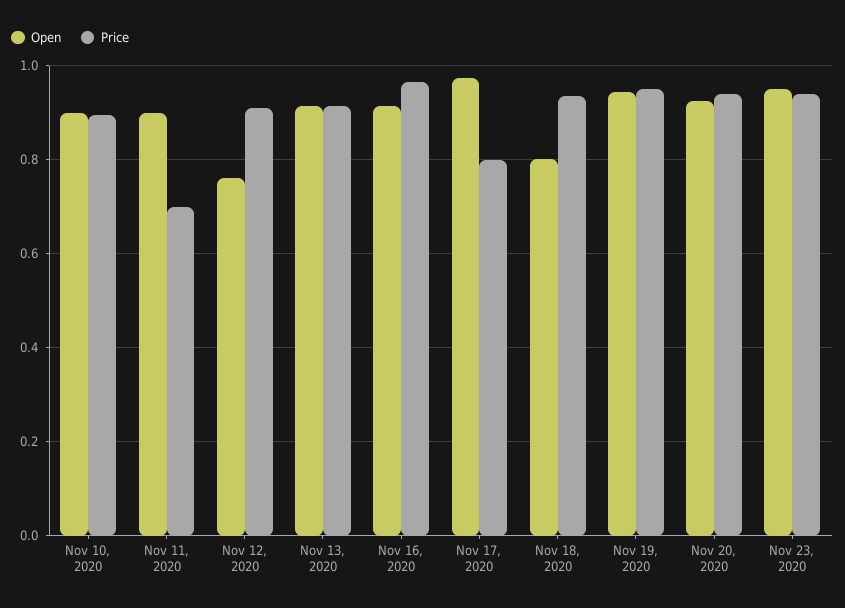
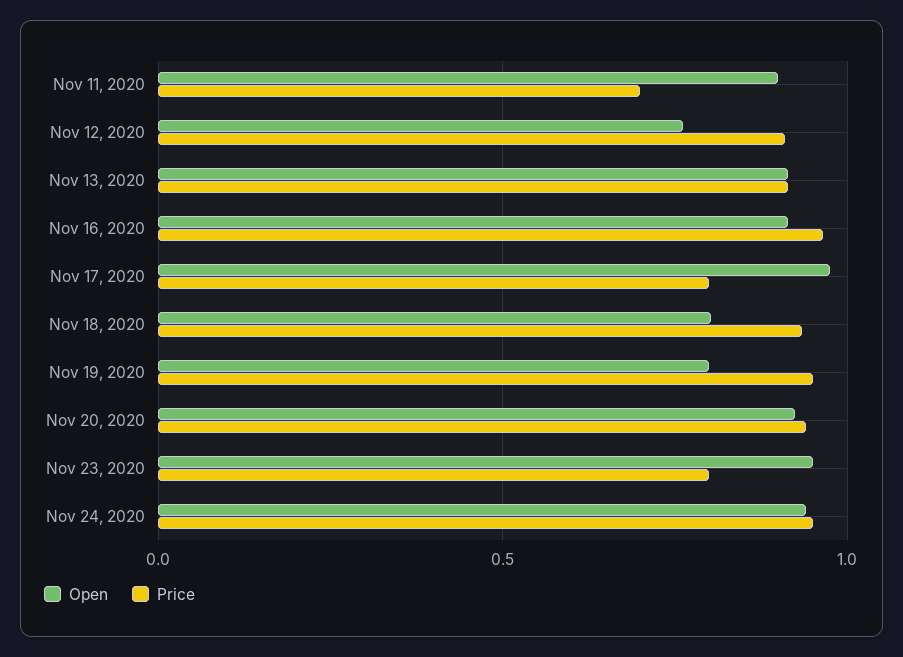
Open, Nov 10, 2020: 0.9 -> none
Price, Nov 10, 2020: 0.9 -> none
Open, Nov 19, 2020: 0.94 -> 0.8
Price, Nov 23, 2020: 0.94 -> 0.8
Open, Nov 24, 2020: none -> 0.95
Price, Nov 24, 2020: none -> 0.95

